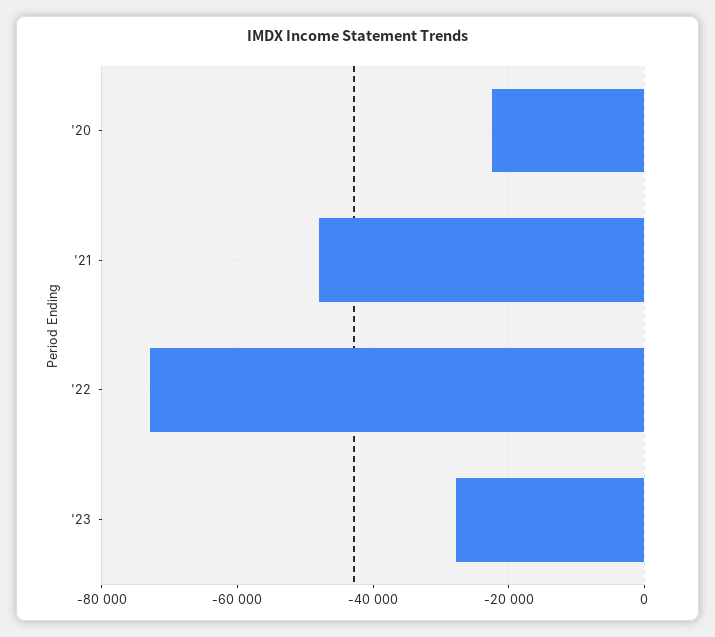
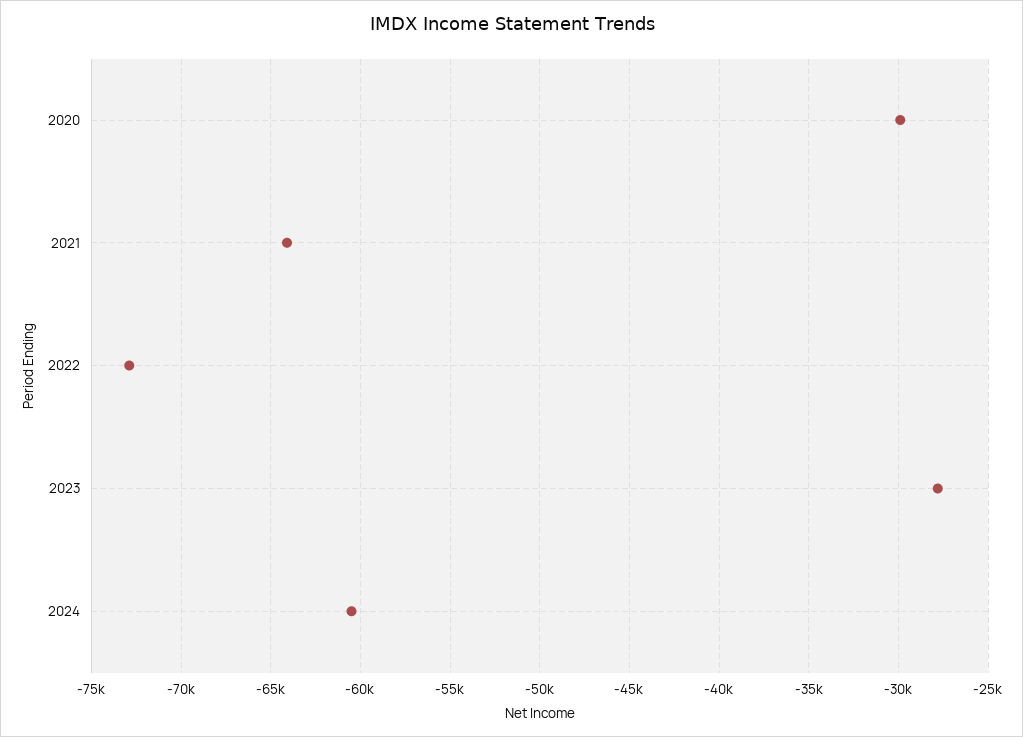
'20: -22000 -> -30000
'21: -48000 -> -64000
2024: none -> -60500

